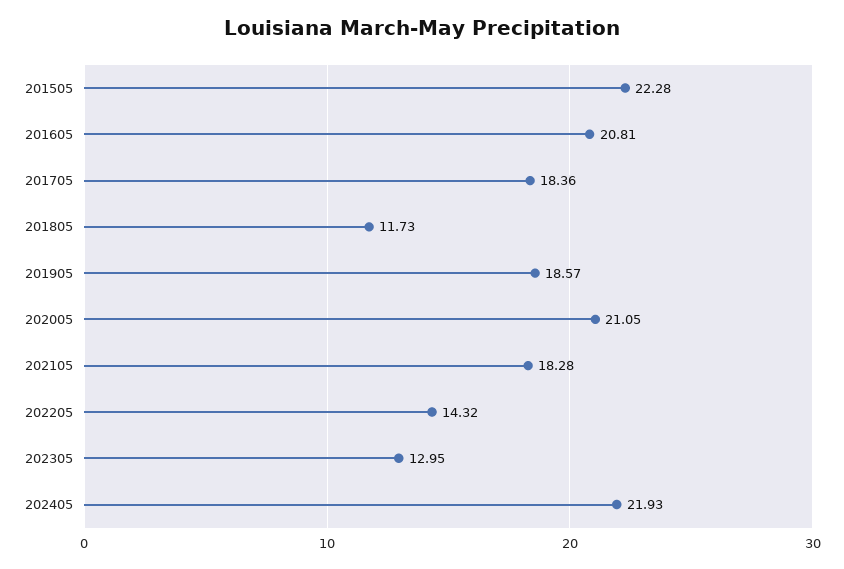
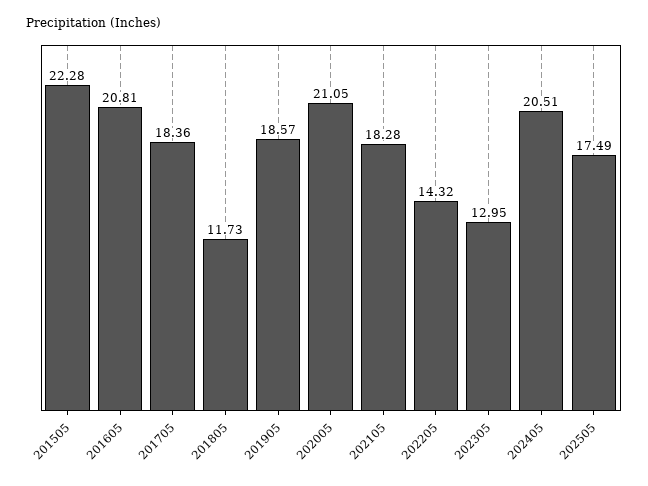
202405: 21.93 -> 20.51
202505: none -> 17.49

